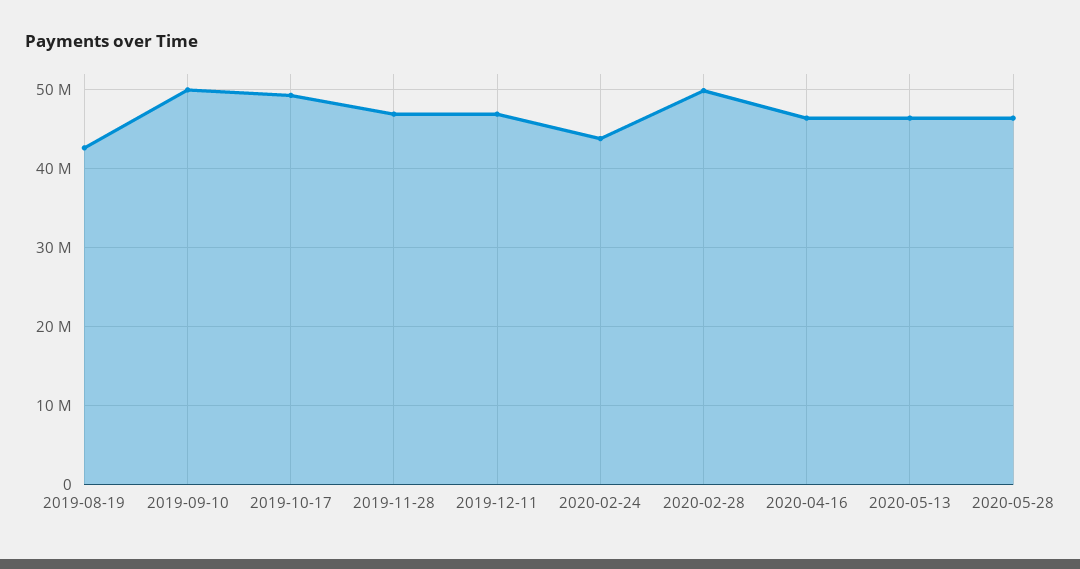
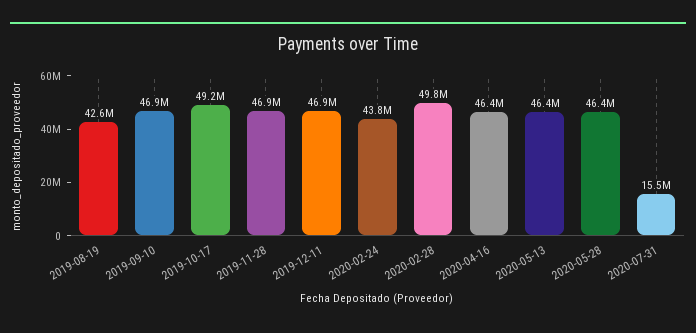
2019-09-10: 50000000 -> 46900000
2020-07-31: none -> 15500000

